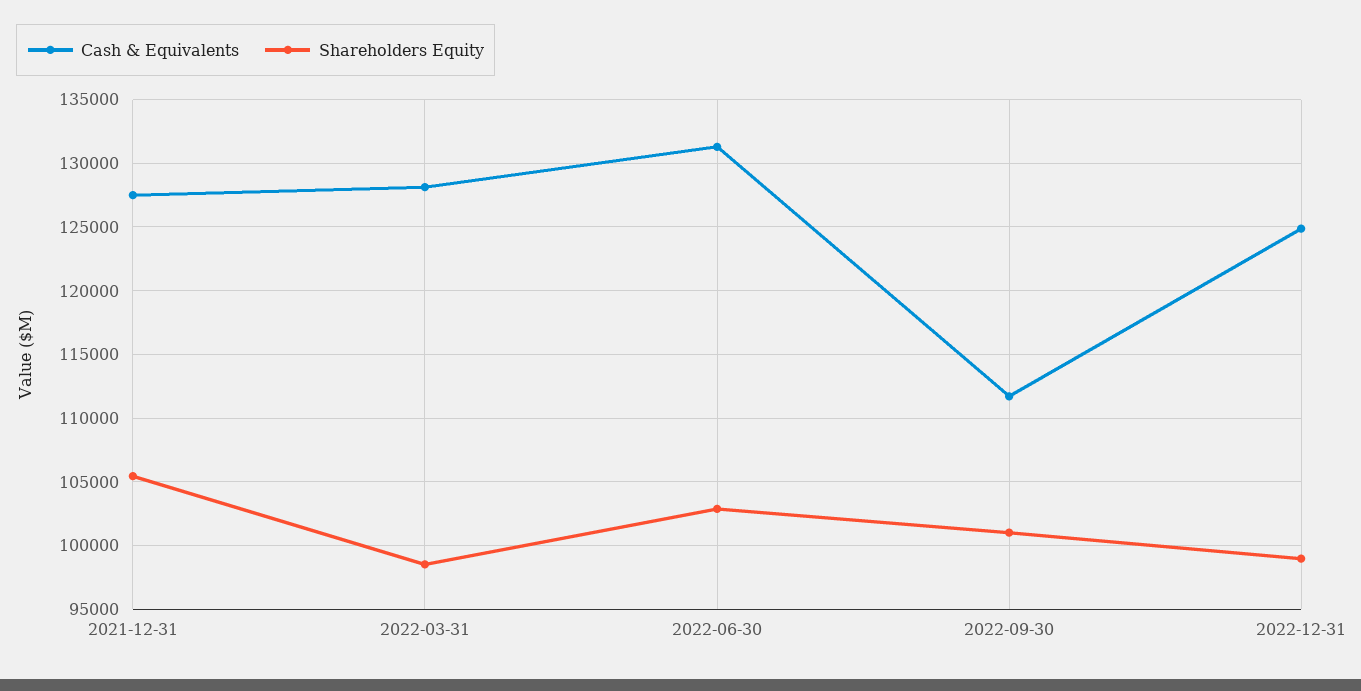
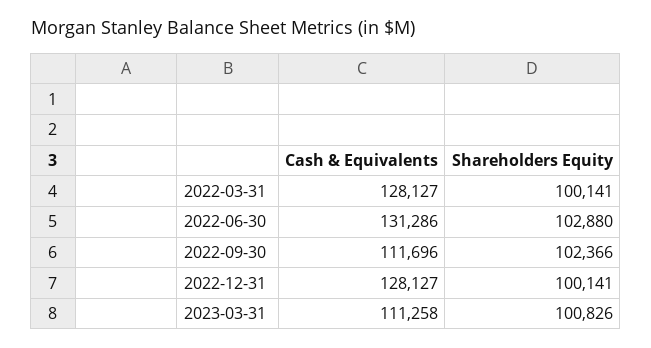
Cash & Equivalents, 2021-12-31: 127500 -> none
Shareholders Equity, 2021-12-31: 105500 -> none
Shareholders Equity, 2022-03-31: 98500 -> 100141
Shareholders Equity, 2022-09-30: 101000 -> 102366
Cash & Equivalents, 2022-12-31: 125000 -> 128127
Shareholders Equity, 2022-12-31: 99000 -> 100141
Cash & Equivalents, 2023-03-31: none -> 111258
Shareholders Equity, 2023-03-31: none -> 100826

